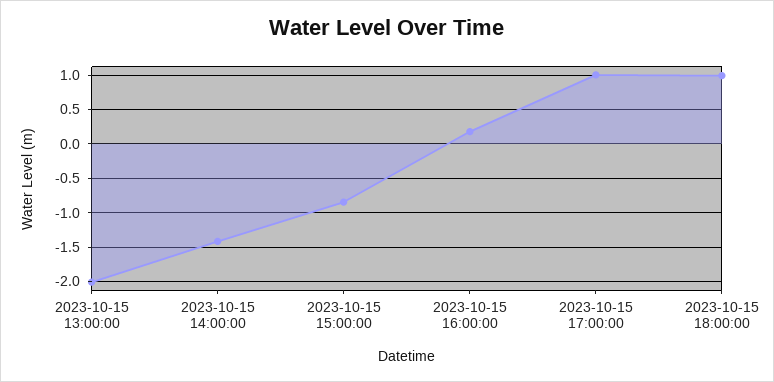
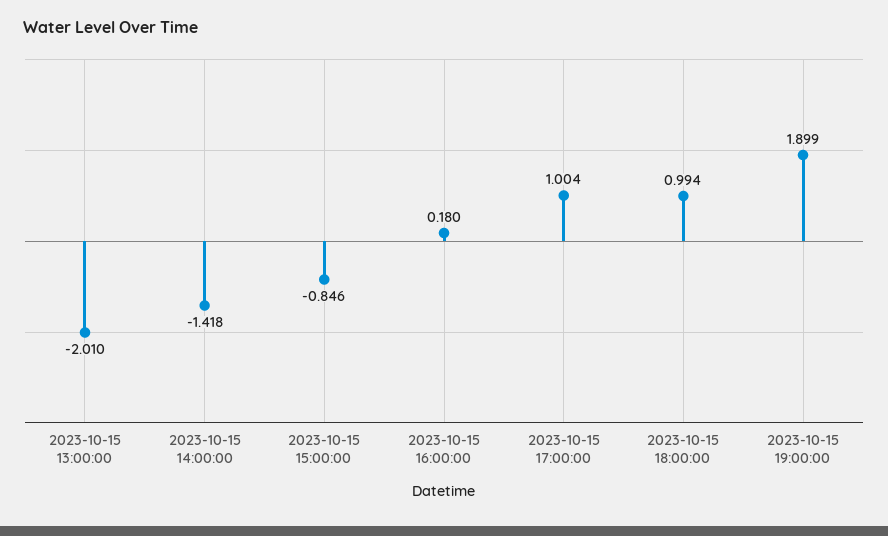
2023-10-15 19:00:00: none -> 1.899

